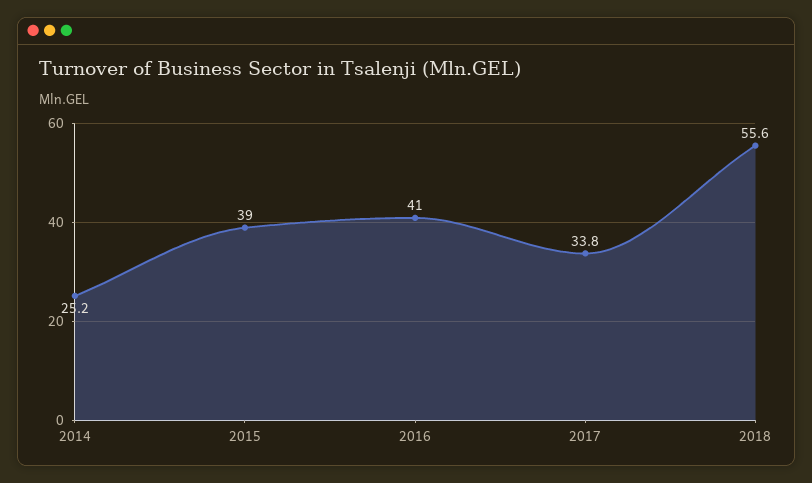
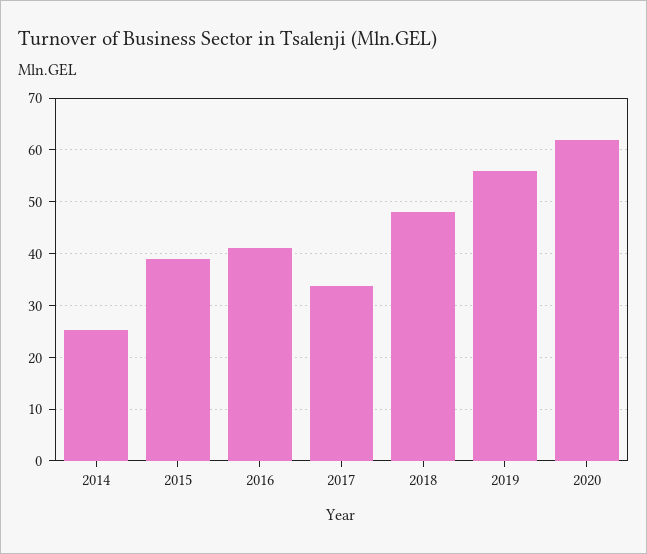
2018: 55.6 -> 48
2019: none -> 56
2020: none -> 62

